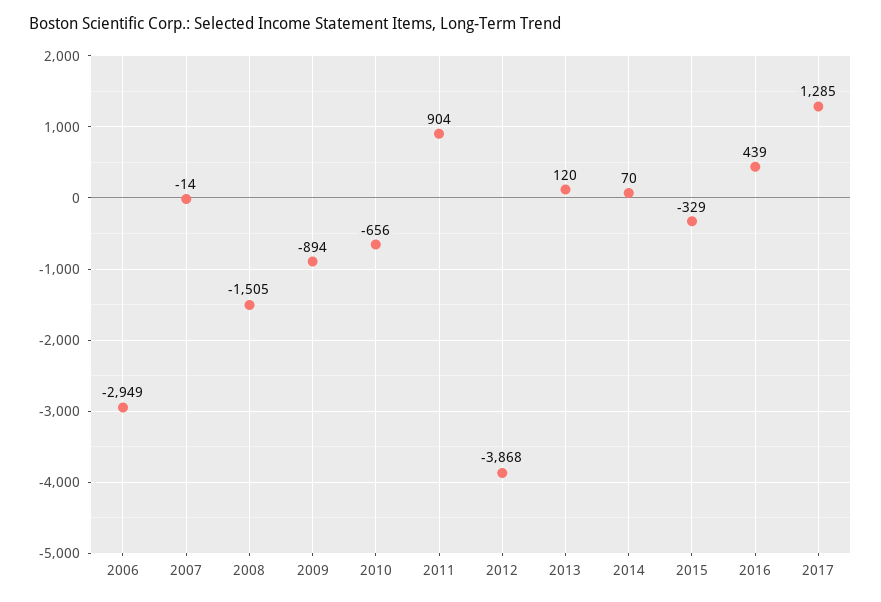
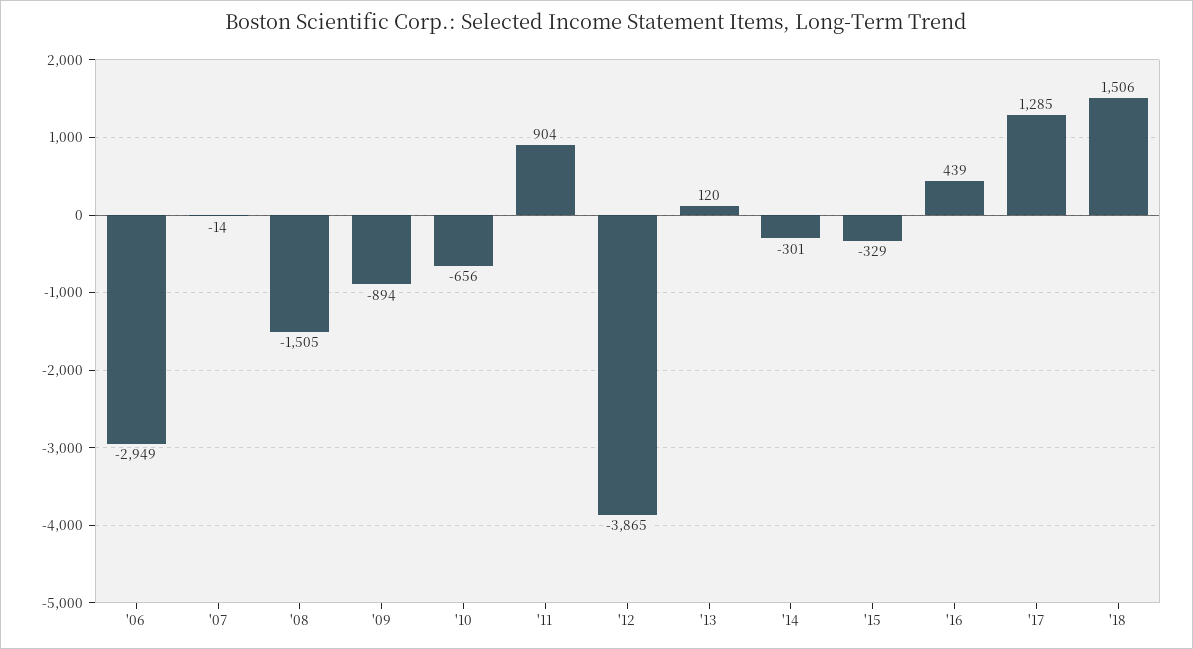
2012: -3868 -> -3865
2014: 70 -> -301
'18: none -> 1506

